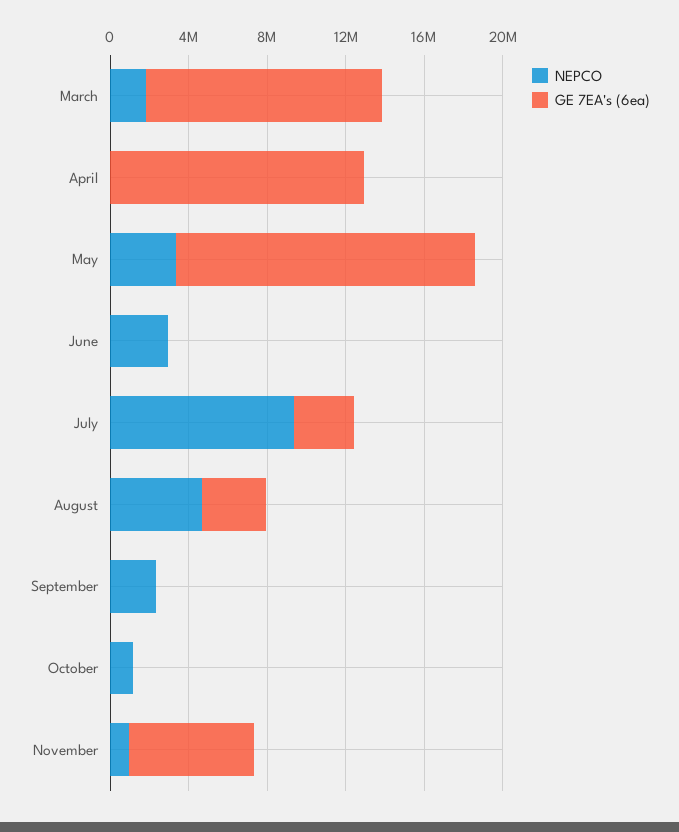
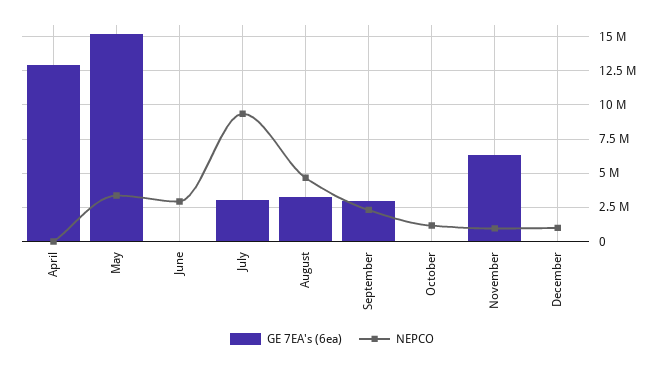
NEPCO, March: 2000000 -> none
GE 7EA's (6ea), March: 12000000 -> none
GE 7EA's (6ea), September: 0 -> 3000000
GE 7EA's (6ea), December: none -> 0
NEPCO, December: none -> 1000000

